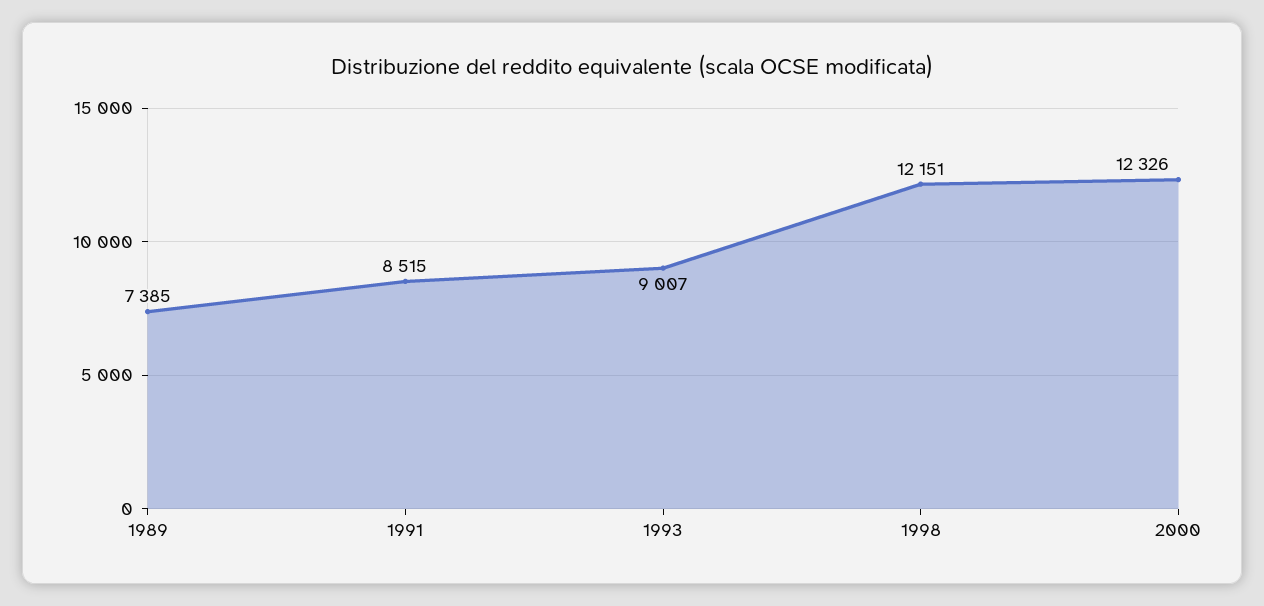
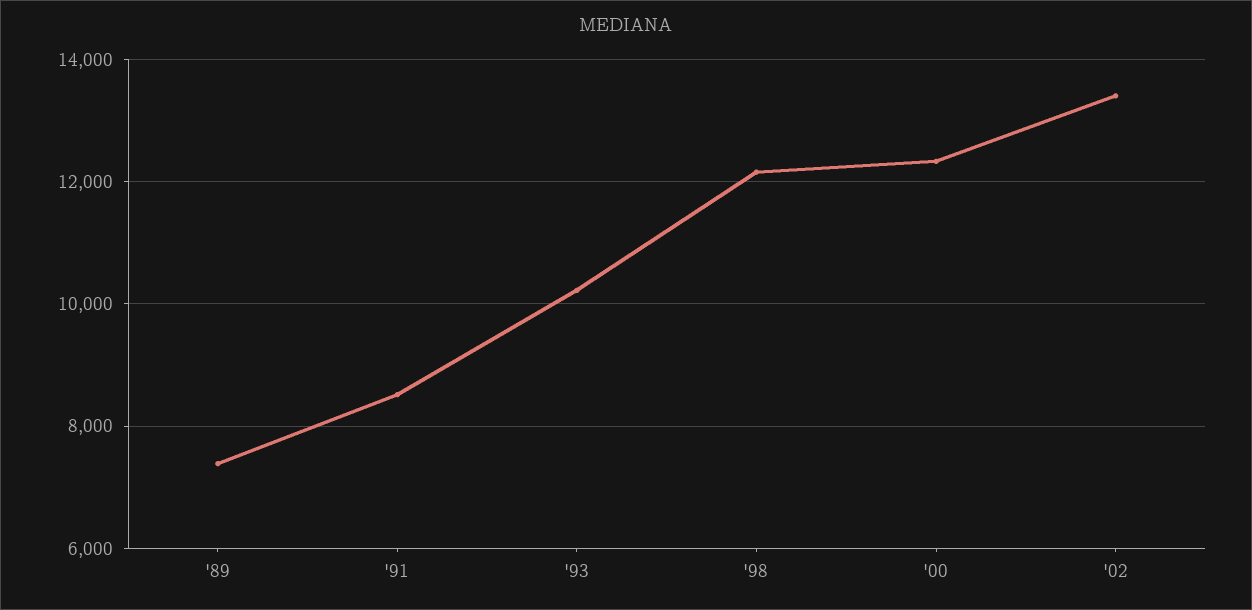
1993: 9007 -> 10200
'02: none -> 13400

